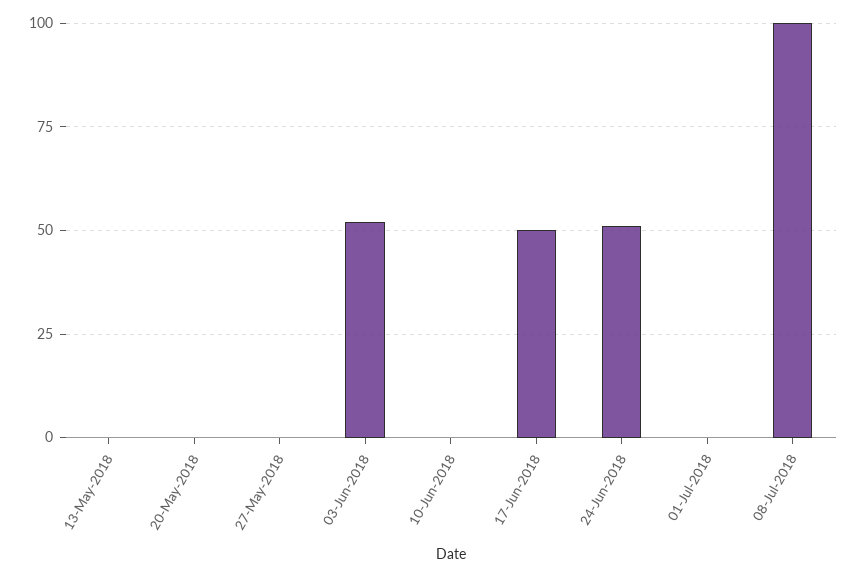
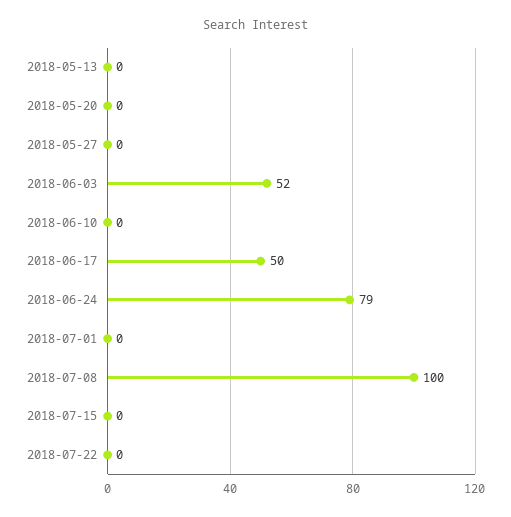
24-Jun-2018: 50 -> 79
2018-07-15: none -> 0
2018-07-22: none -> 0

